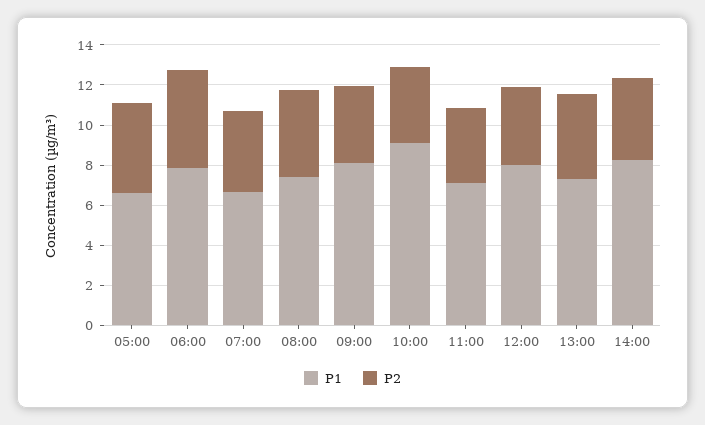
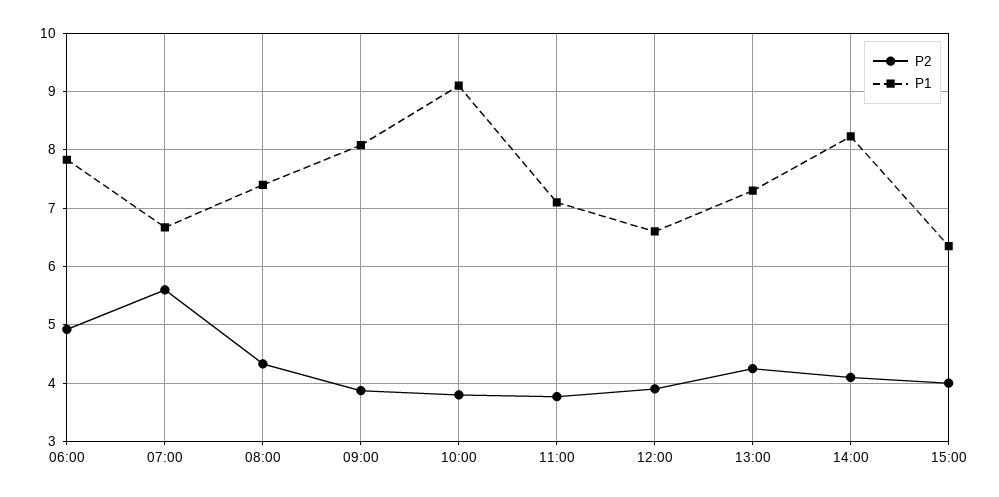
P1, 05:00: 6.5 -> none
P2, 05:00: 4.5 -> none
P2, 07:00: 4 -> 5.6
P1, 12:00: 8 -> 6.6
P2, 15:00: none -> 4
P1, 15:00: none -> 6.4

